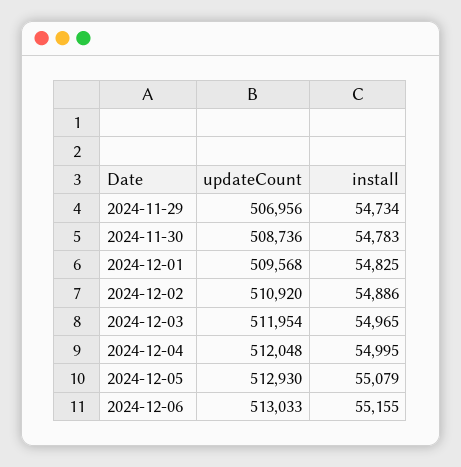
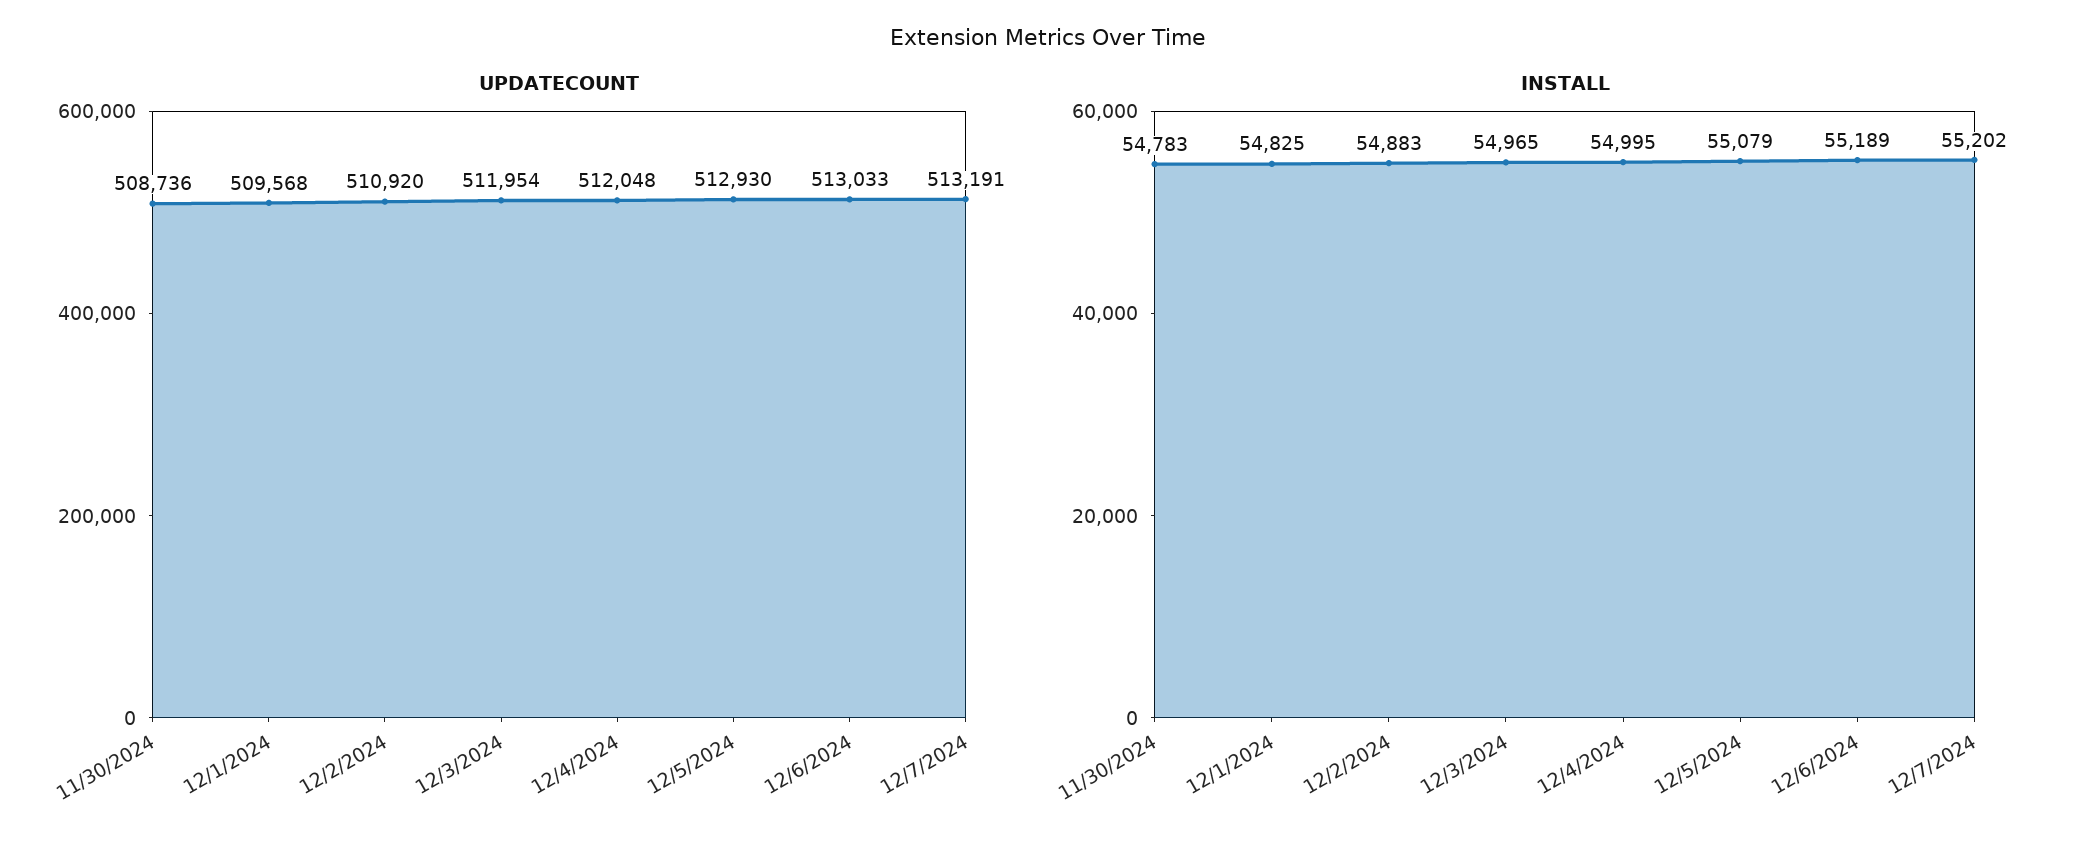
updateCount, 2024-11-29: 506956 -> none
install, 2024-11-29: 54734 -> none
install, 2024-12-02: 54886 -> 54883
install, 2024-12-06: 55155 -> 55189
updateCount, 12/7/2024: none -> 513191
install, 12/7/2024: none -> 55202

